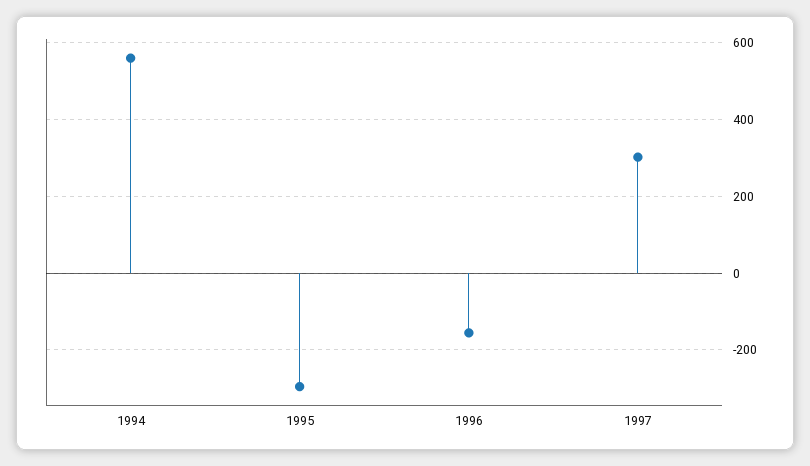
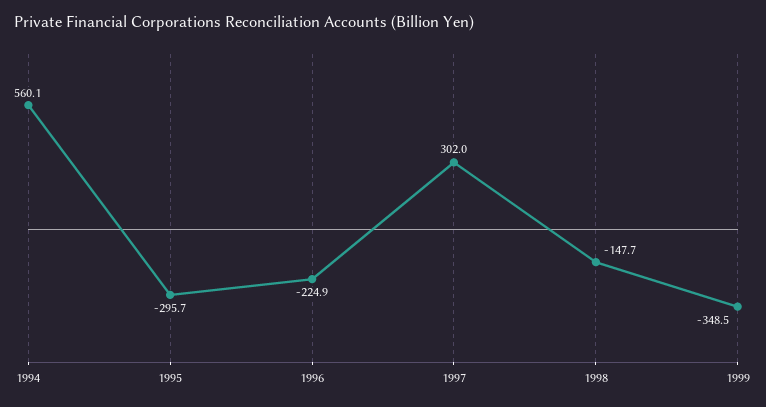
1996: -160 -> -224.9
1998: none -> -147.7
1999: none -> -348.5

